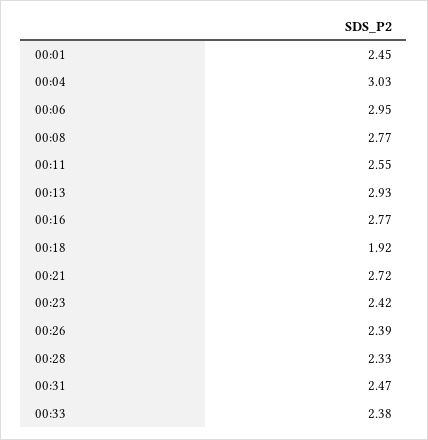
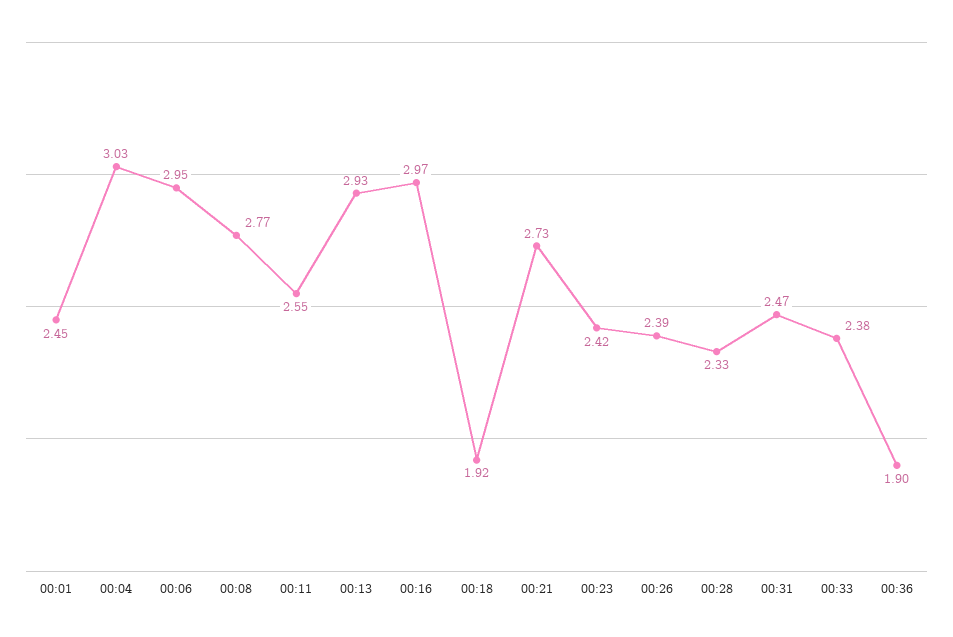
00:16: 2.77 -> 2.97
00:21: 2.72 -> 2.73
00:36: none -> 1.9

